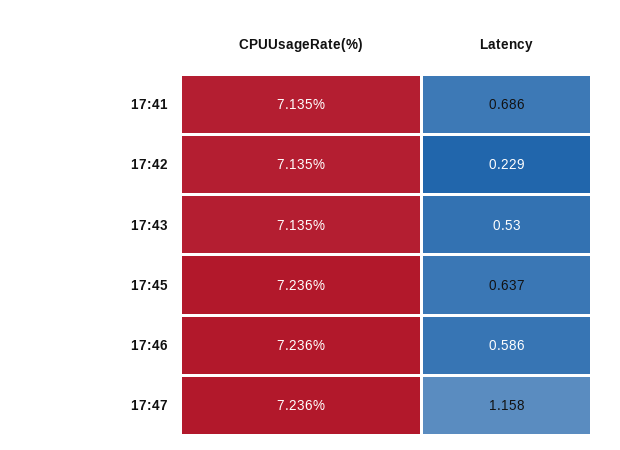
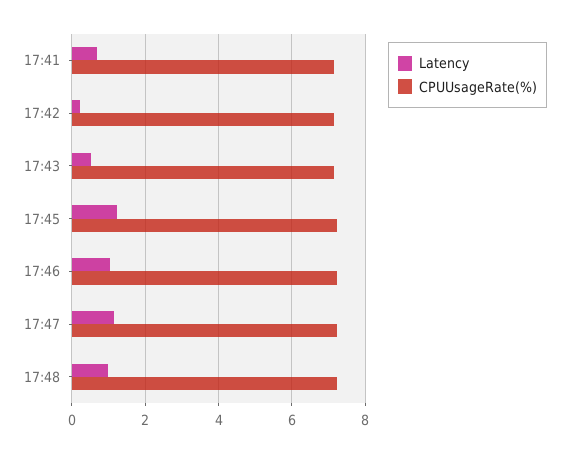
Latency, 17:45: 0.637 -> 1.2
Latency, 17:46: 0.586 -> 1
Latency, 17:48: none -> 1
CPUUsageRate(%), 17:48: none -> 7.2

